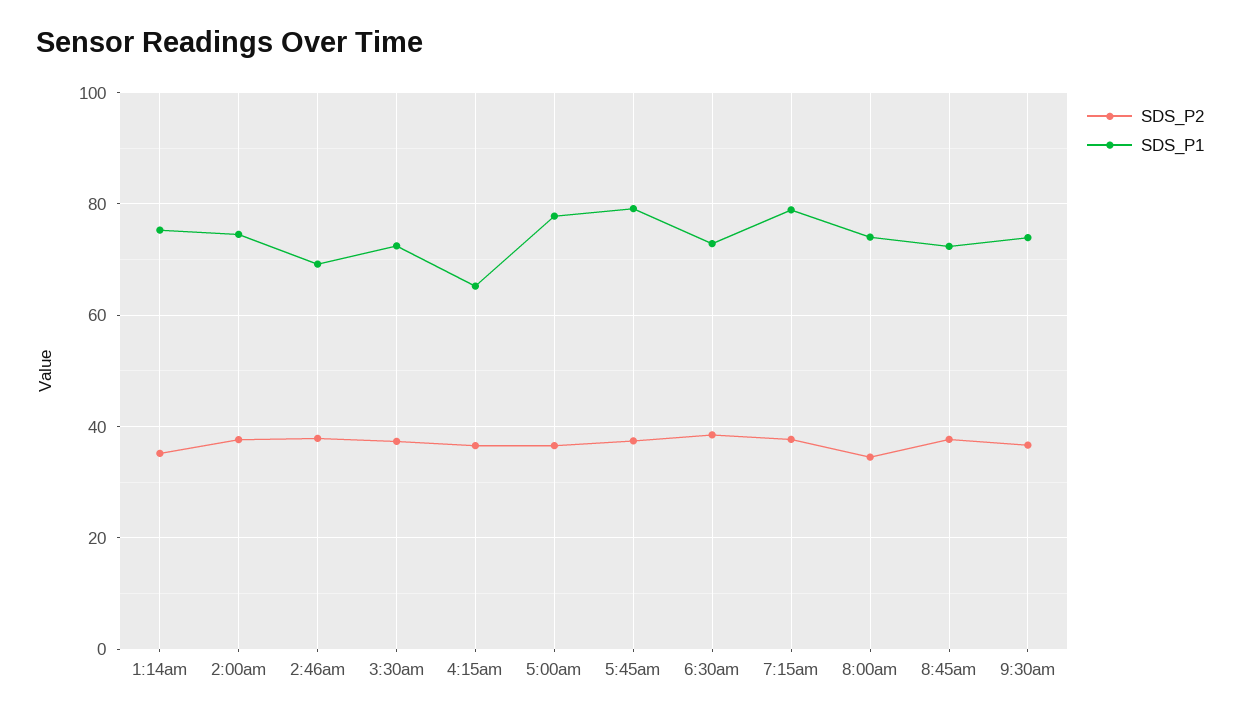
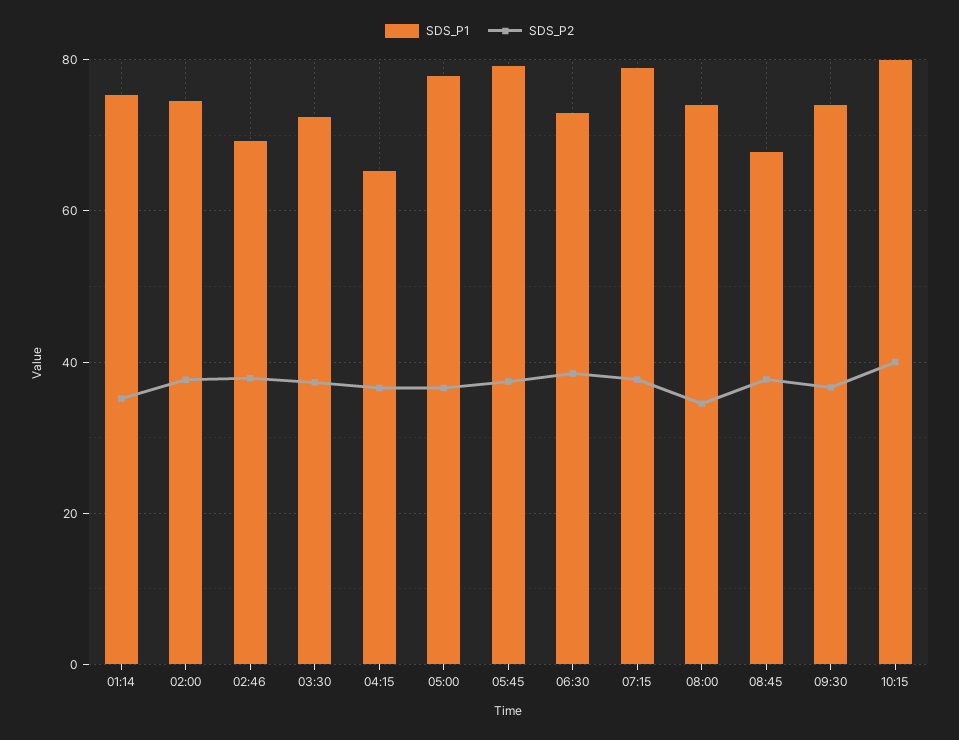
SDS_P1, 8:45am: 72 -> 68
SDS_P1, 10:15: none -> 80
SDS_P2, 10:15: none -> 40

